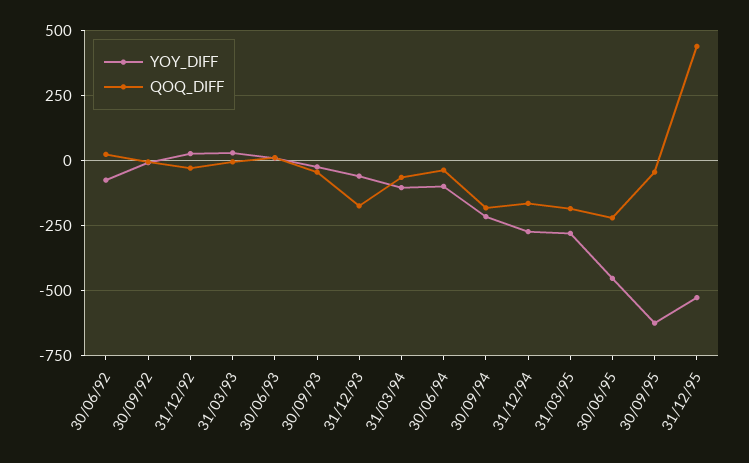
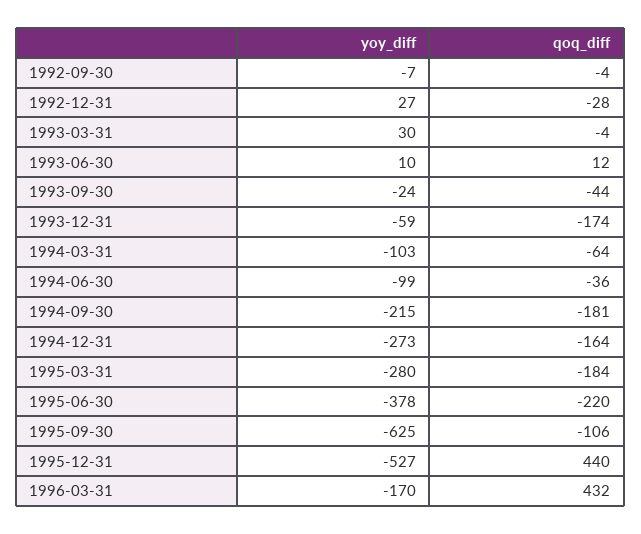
YOY_DIFF, 30/06/92: -75 -> none
QOQ_DIFF, 30/06/92: 25 -> none
YOY_DIFF, 30/06/95: -450 -> -378
QOQ_DIFF, 30/09/95: -50 -> -106
YOY_DIFF, 1996-03-31: none -> -170
QOQ_DIFF, 1996-03-31: none -> 432

